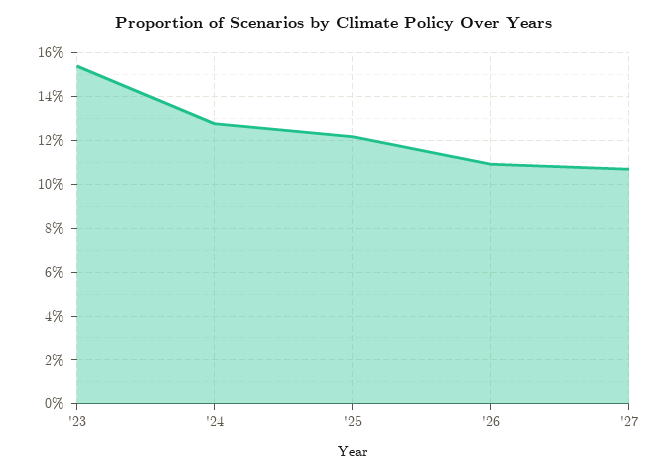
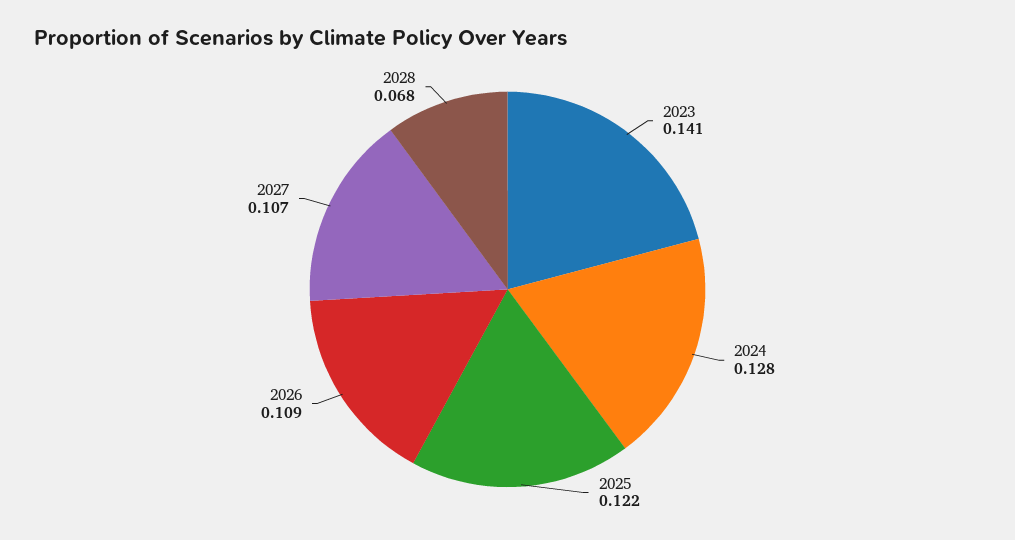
'23: 0.155 -> 0.141
2028: none -> 0.068

